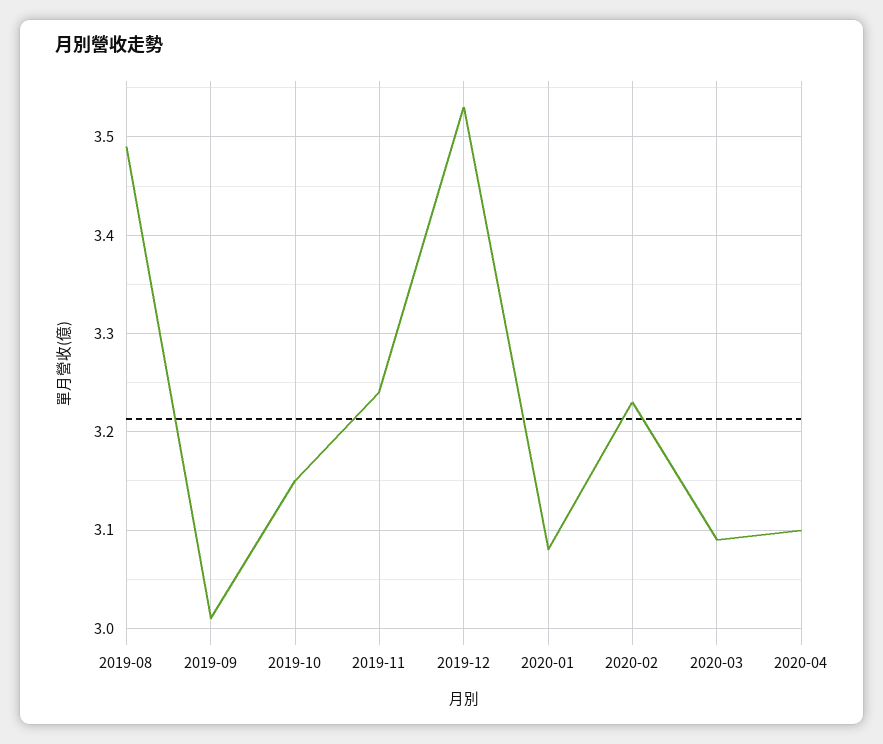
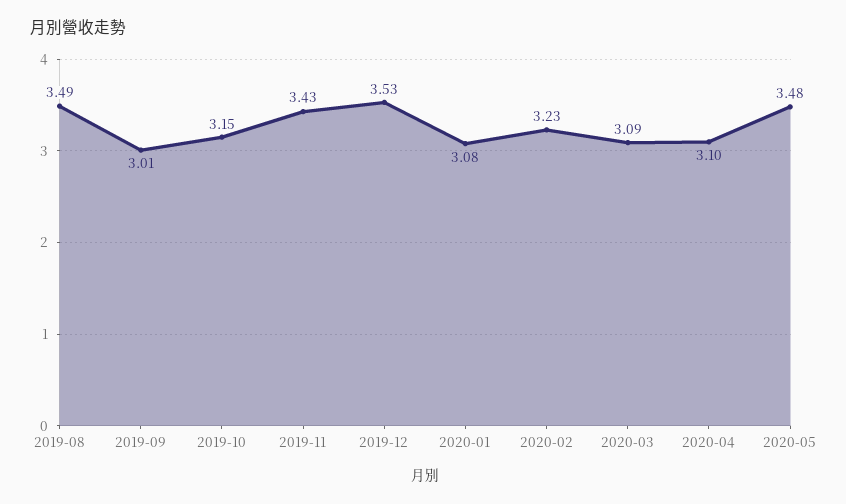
2019-11: 3.24 -> 3.43
2020-05: none -> 3.48

